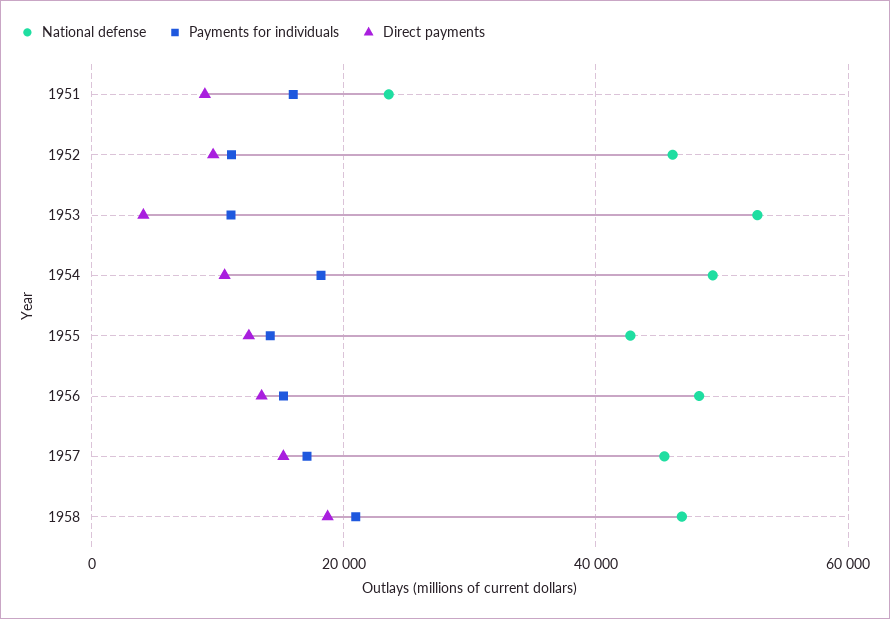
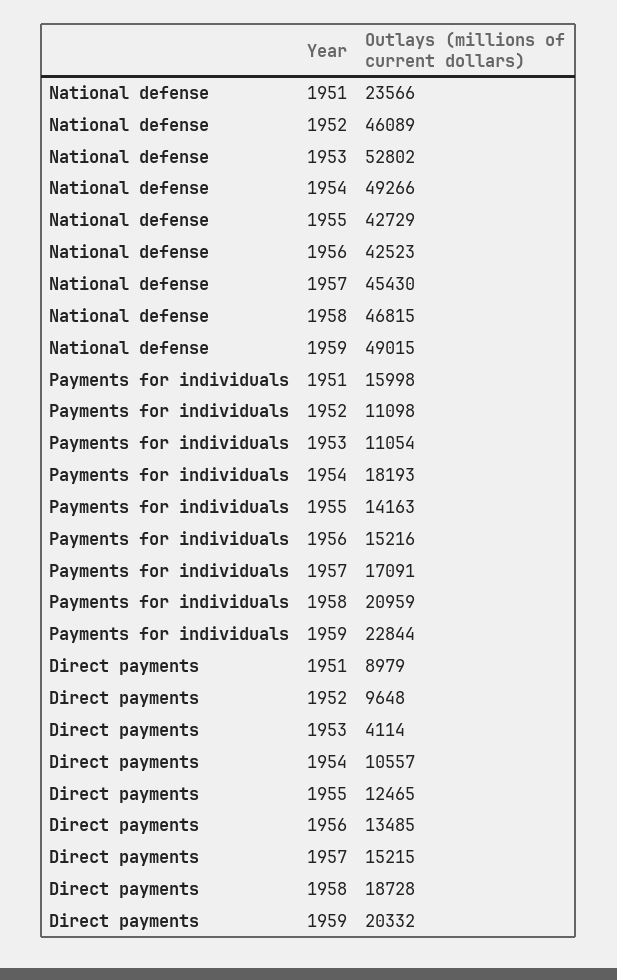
National defense, 1956: 48000 -> 42523
National defense, 1959: none -> 49015
Payments for individuals, 1959: none -> 22844
Direct payments, 1959: none -> 20332

